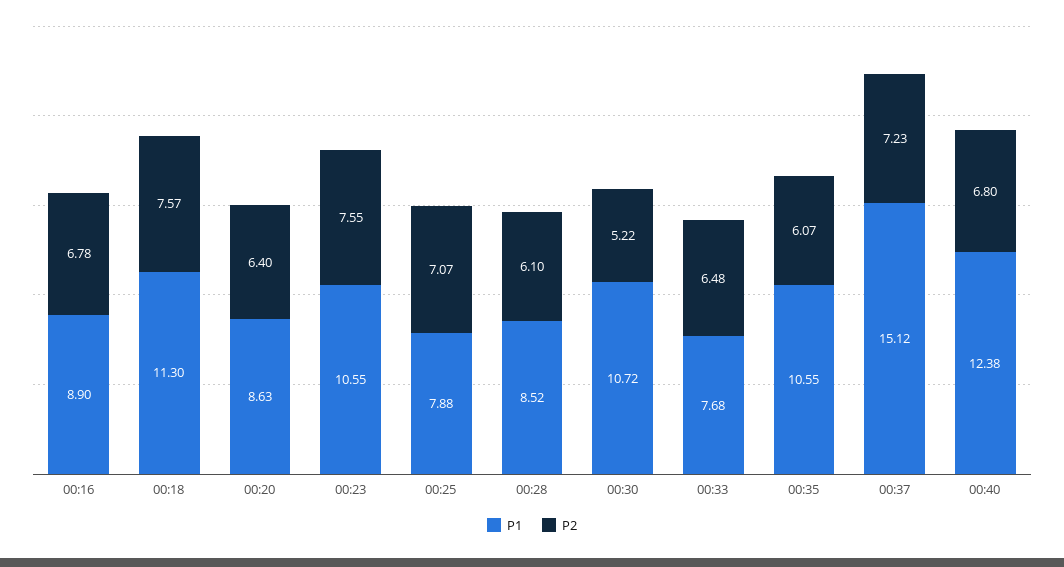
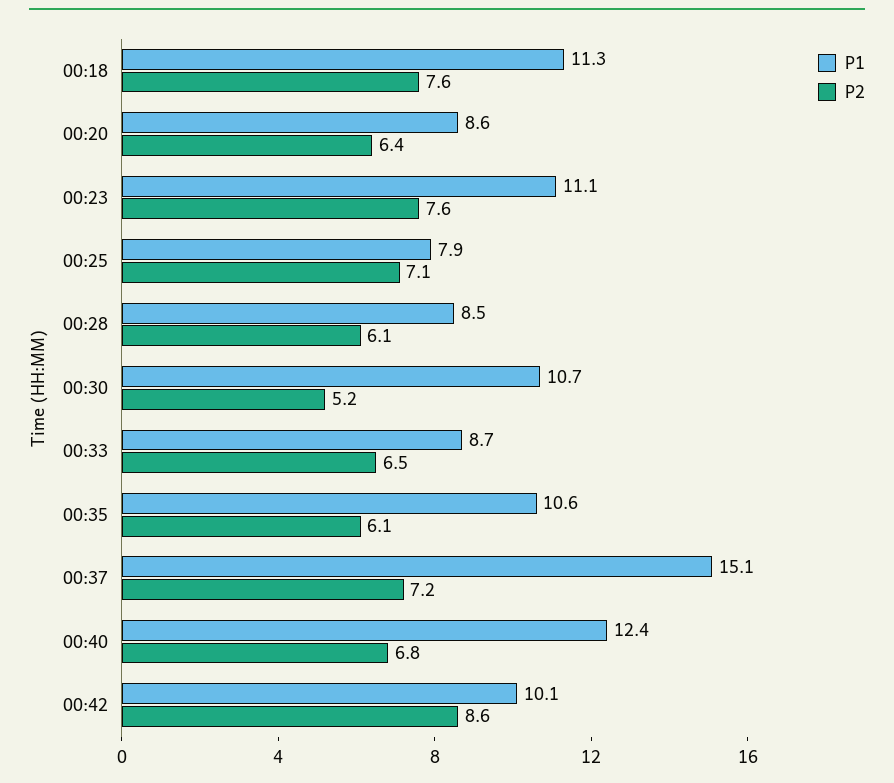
P1, 00:16: 8.9 -> none
P2, 00:16: 6.78 -> none
P1, 00:23: 10.55 -> 11.1
P1, 00:33: 7.68 -> 8.7
P1, 00:42: none -> 10.1
P2, 00:42: none -> 8.6

